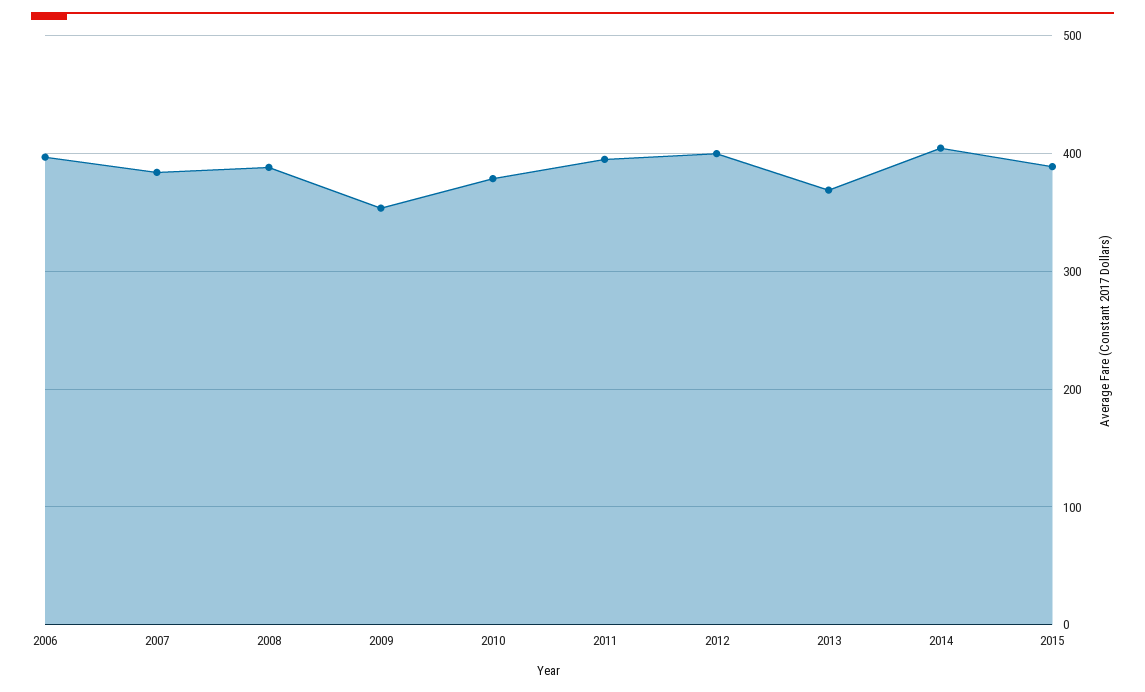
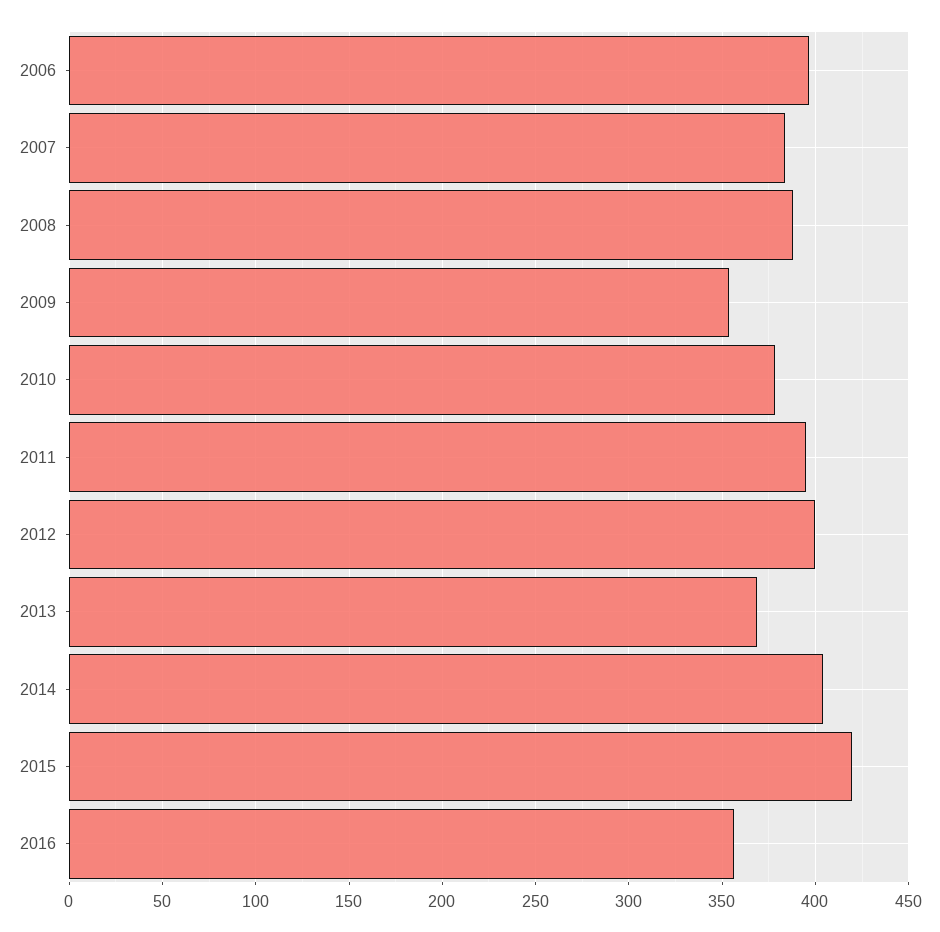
2015: 390 -> 420
2016: none -> 355

